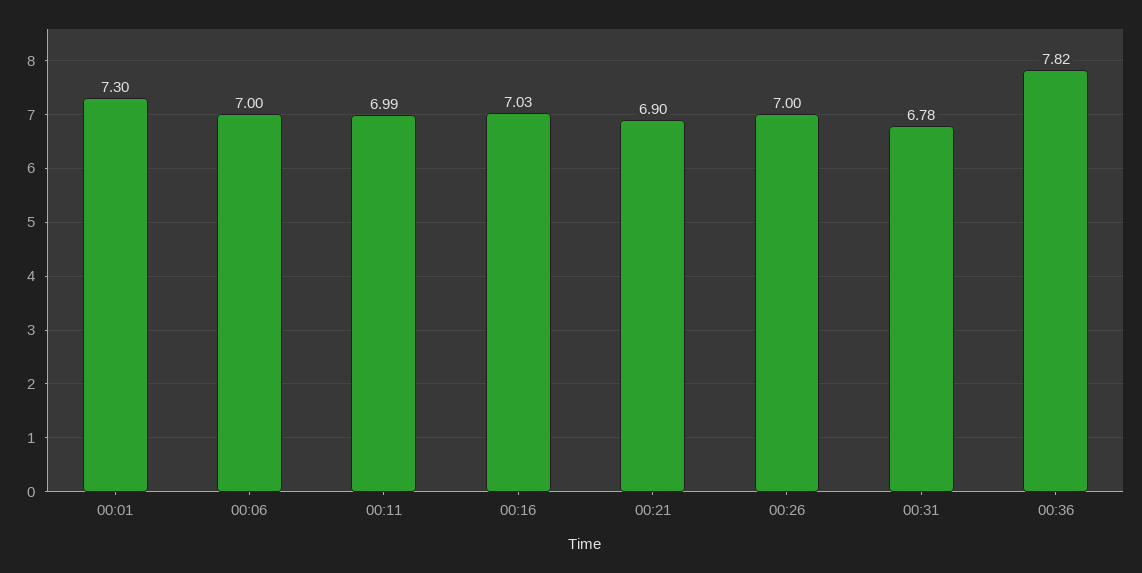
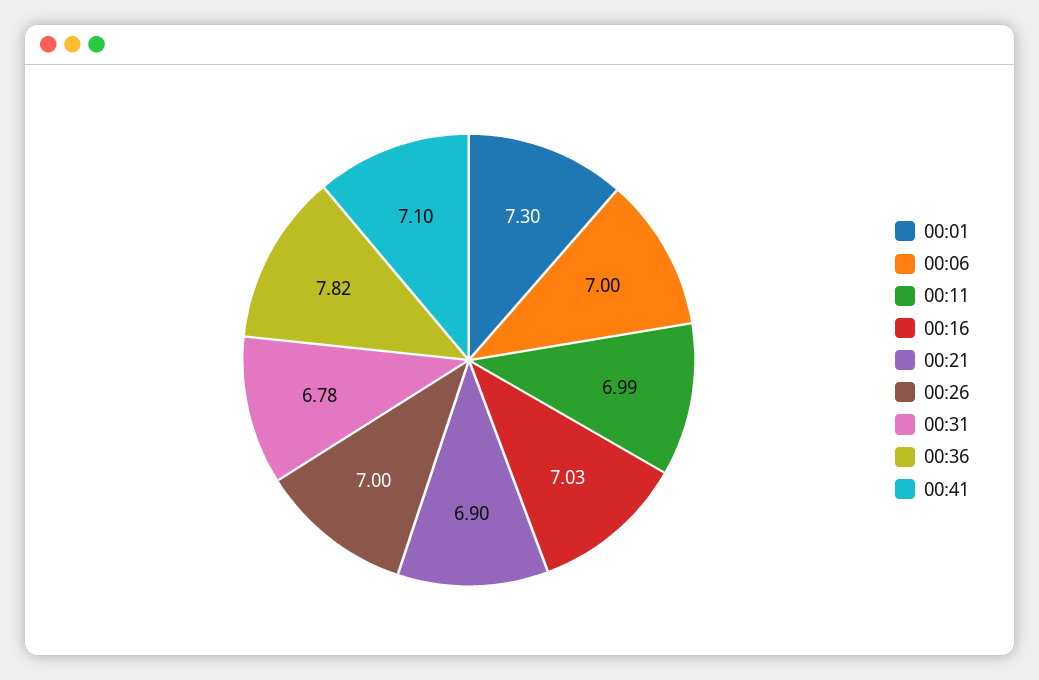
00:41: none -> 7.1

